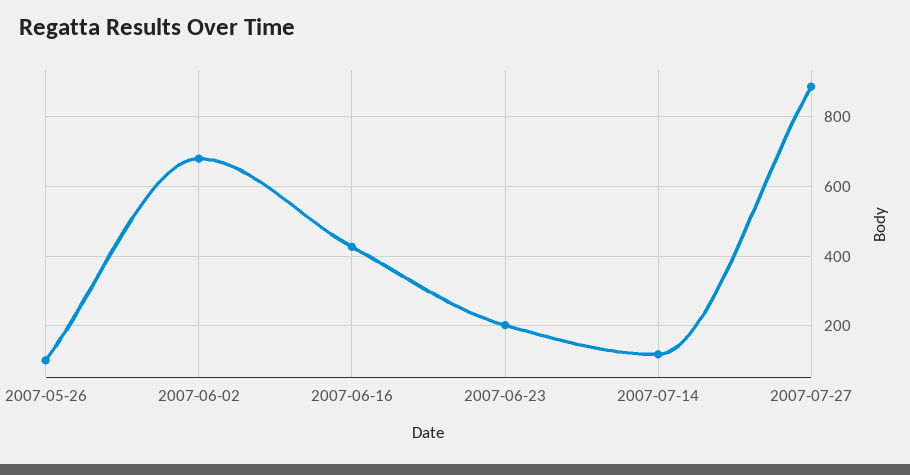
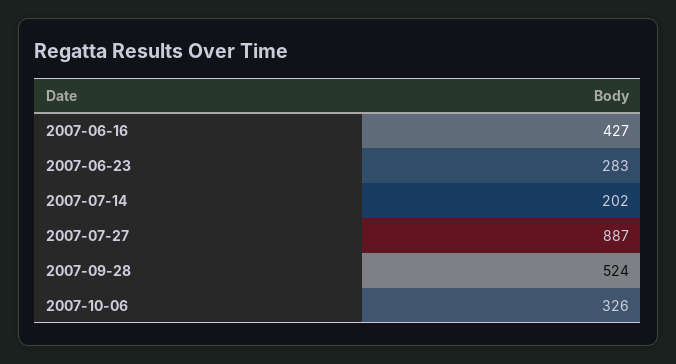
2007-05-26: 100 -> none
2007-06-02: 680 -> none
2007-06-23: 200 -> 283
2007-07-14: 120 -> 202
2007-09-28: none -> 524
2007-10-06: none -> 326

